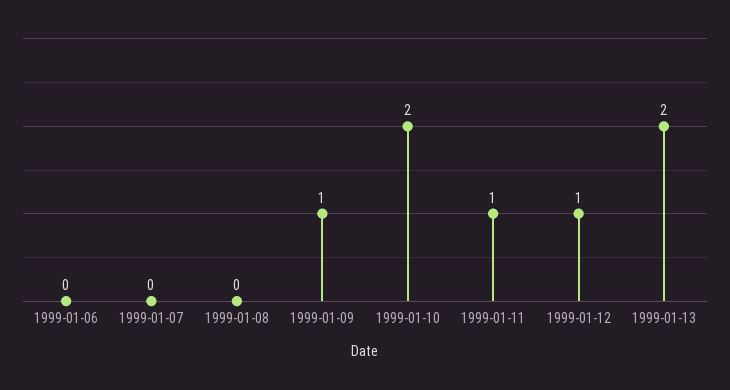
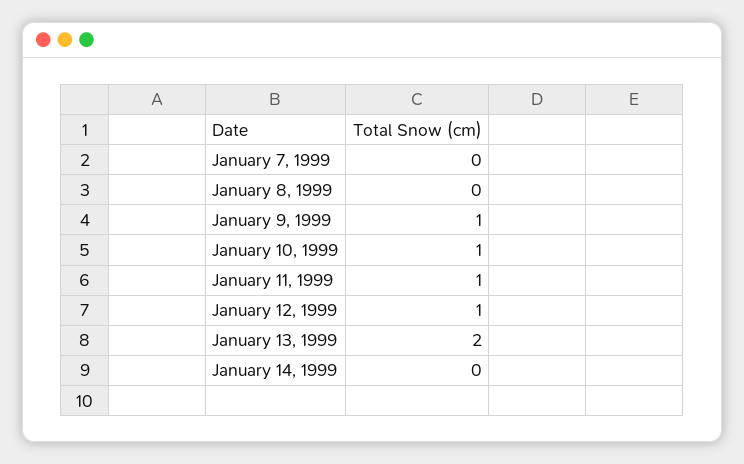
1999-01-06: 0 -> none
1999-01-10: 2 -> 1
January 14, 1999: none -> 0

